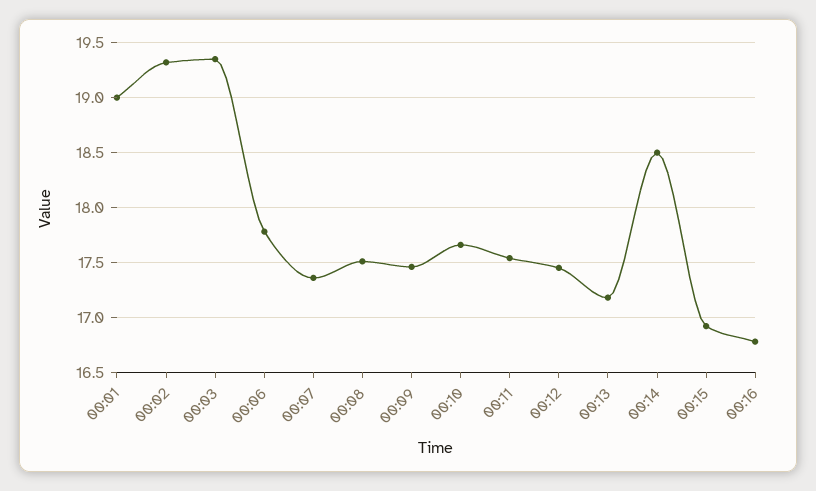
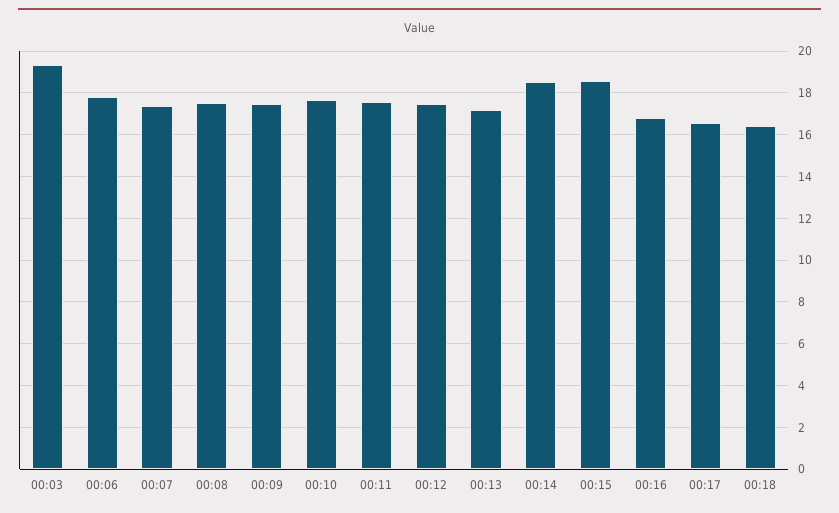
00:01: 19 -> none
00:02: 19.3 -> none
00:15: 16.9 -> 18.5
00:17: none -> 16.5
00:18: none -> 16.5

